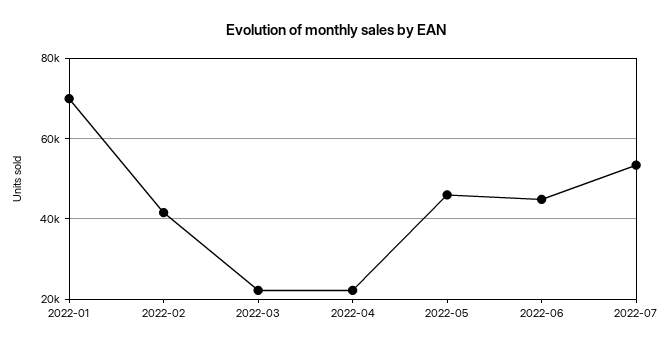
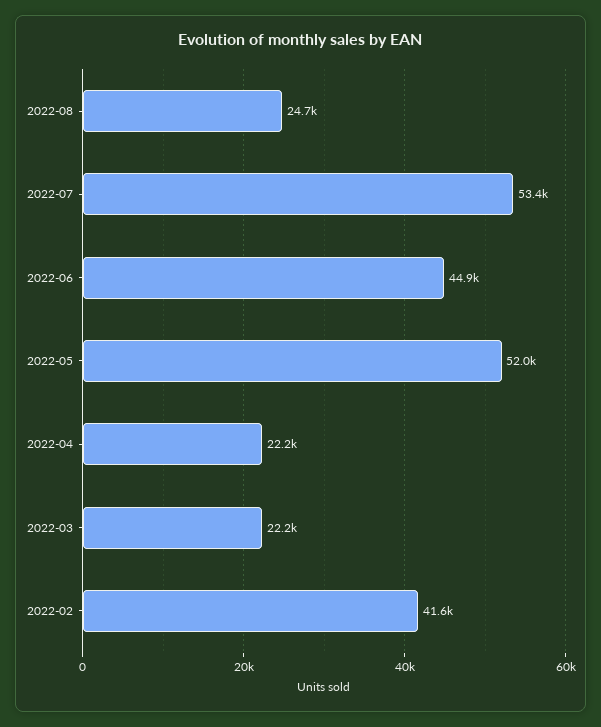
2022-01: 70000 -> none
2022-05: 46000 -> 52000
2022-08: none -> 24700

